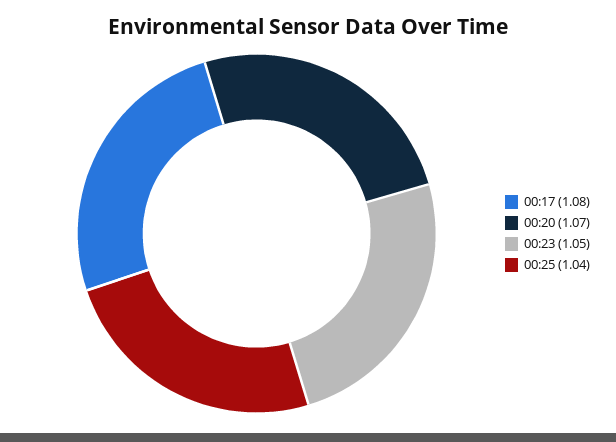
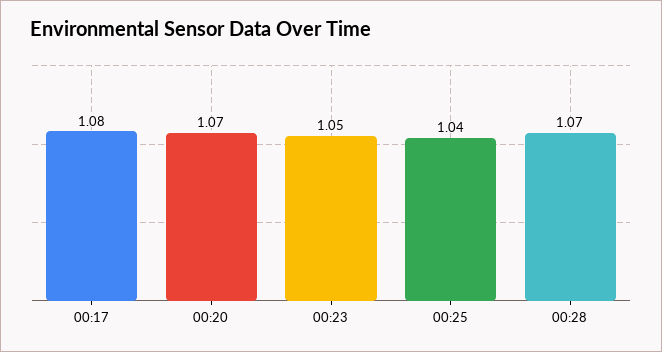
00:28: none -> 1.07

